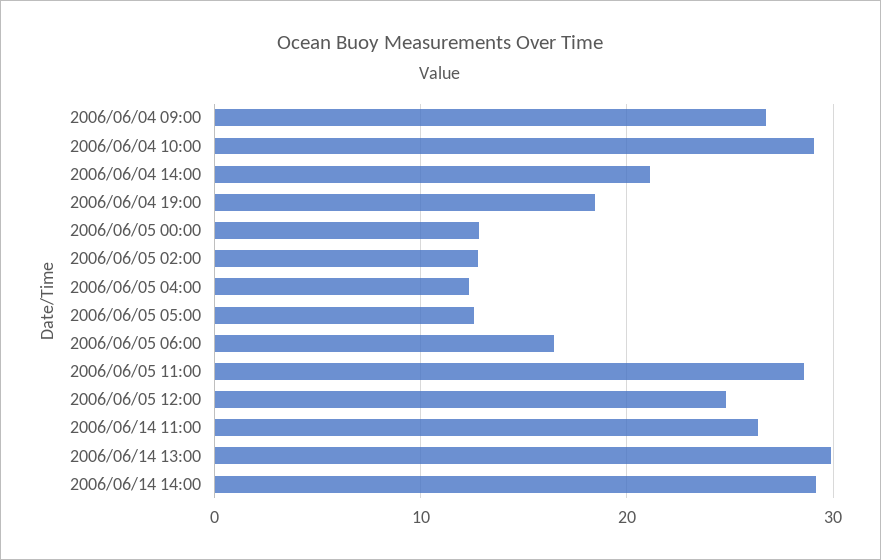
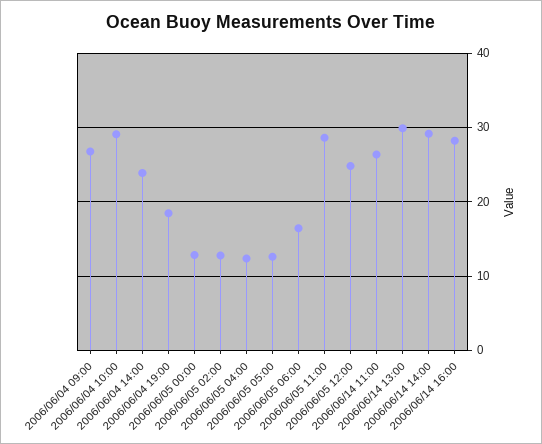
2006/06/04 14:00: 21 -> 24
2006/06/14 16:00: none -> 28

